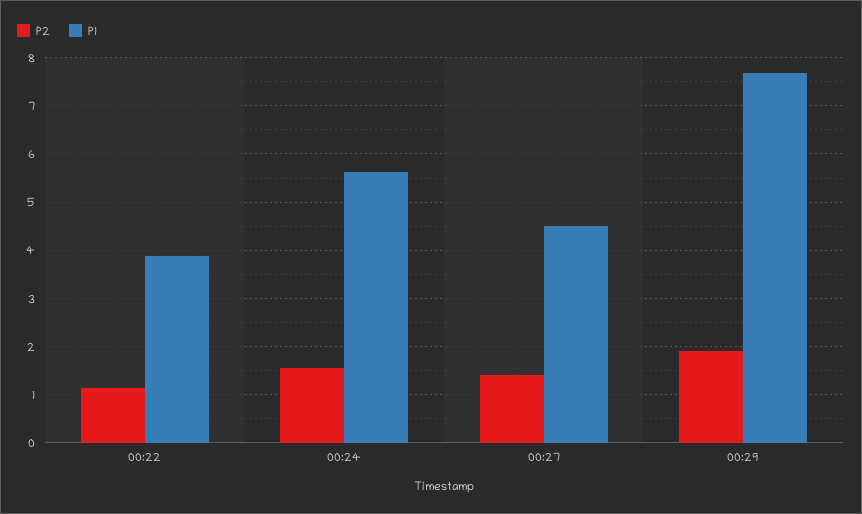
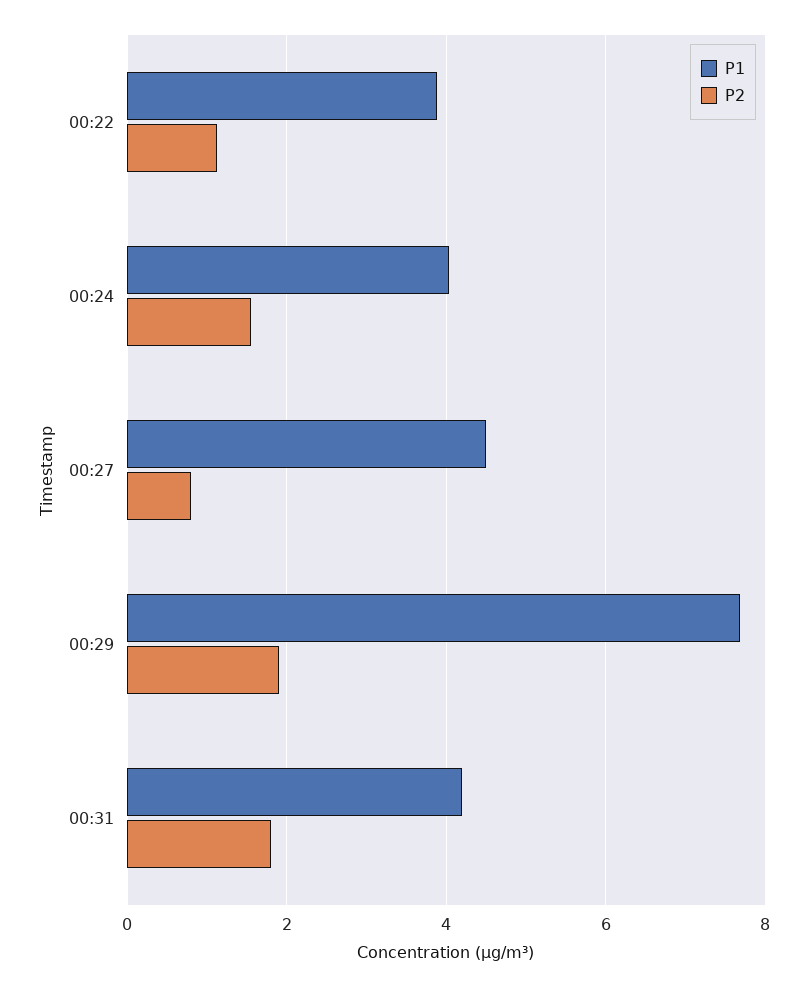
P1, 00:24: 5.6 -> 4
P2, 00:27: 1.4 -> 0.8
P1, 00:31: none -> 4.2
P2, 00:31: none -> 1.8

